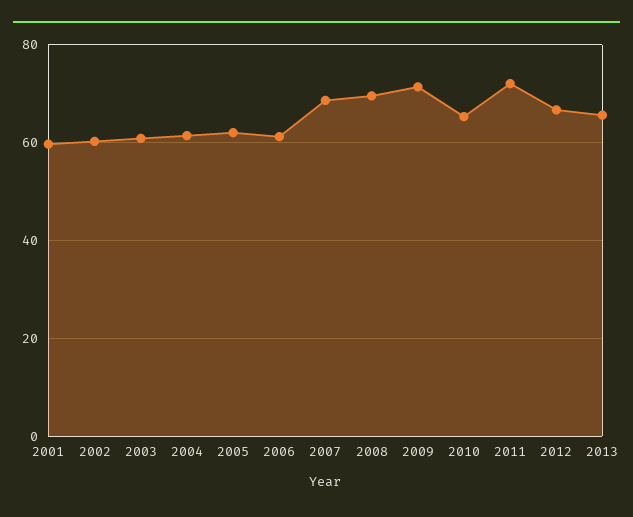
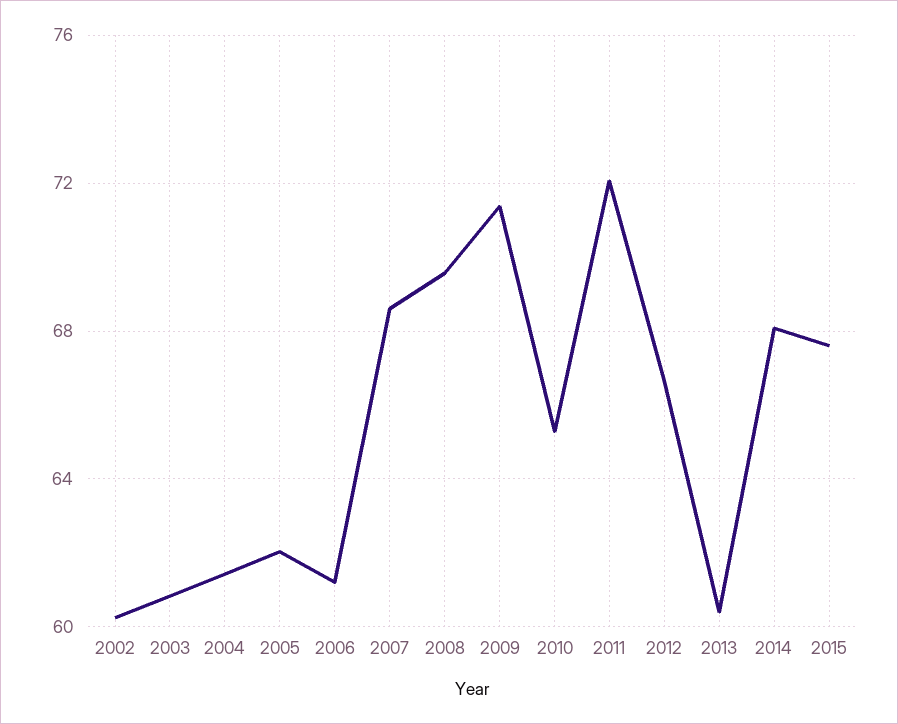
2001: 60 -> none
2013: 66 -> 60.5
2014: none -> 68
2015: none -> 67.5

